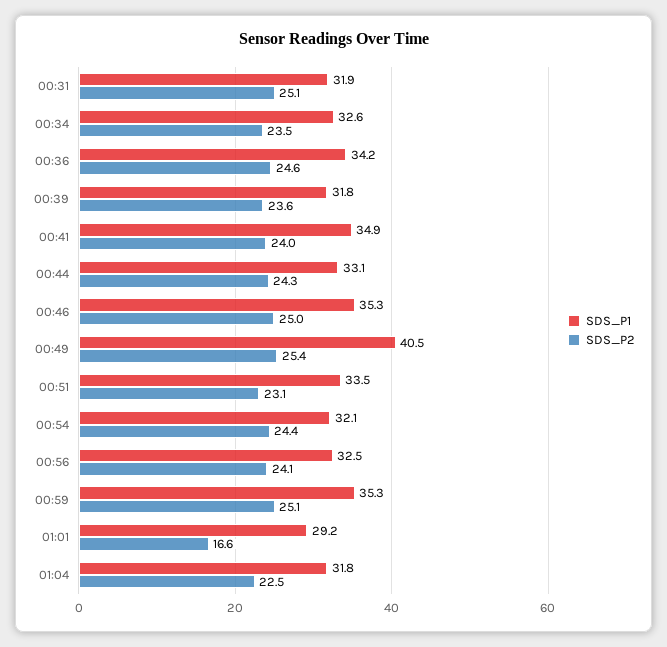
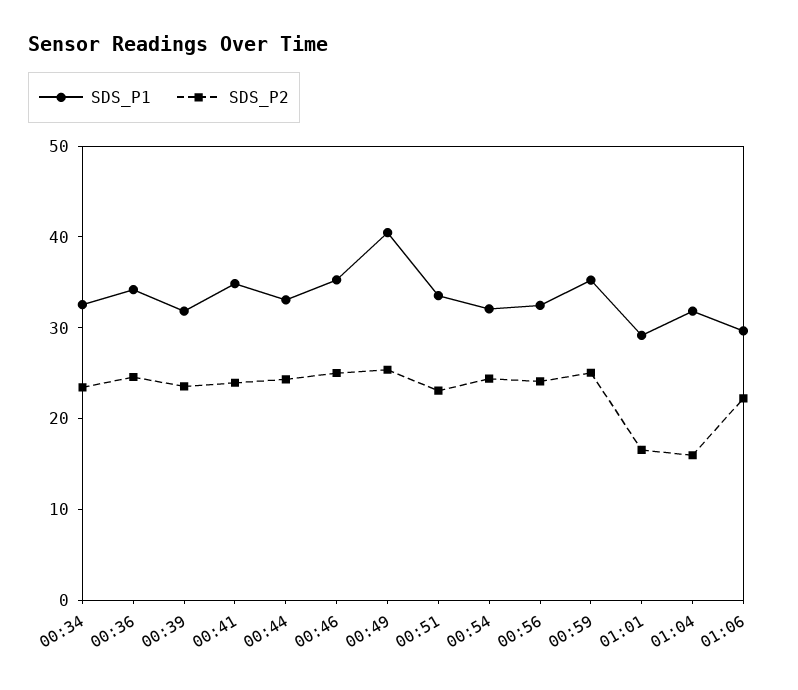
SDS_P1, 00:31: 31.9 -> none
SDS_P2, 00:31: 25.1 -> none
SDS_P2, 01:04: 22.5 -> 16
SDS_P1, 01:06: none -> 30
SDS_P2, 01:06: none -> 22

